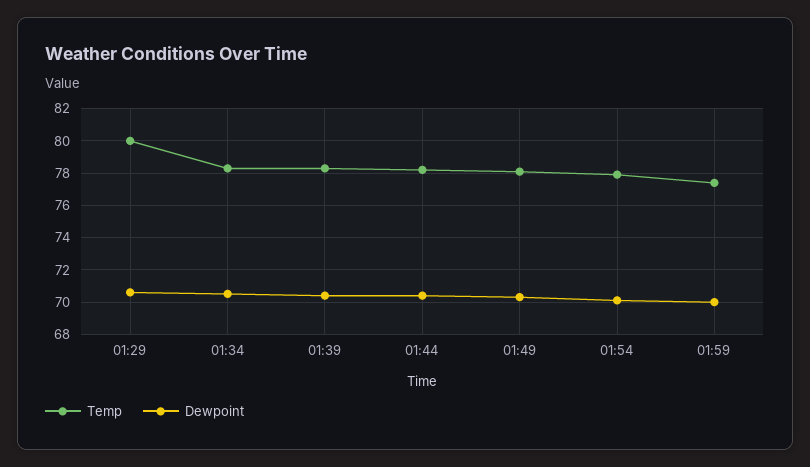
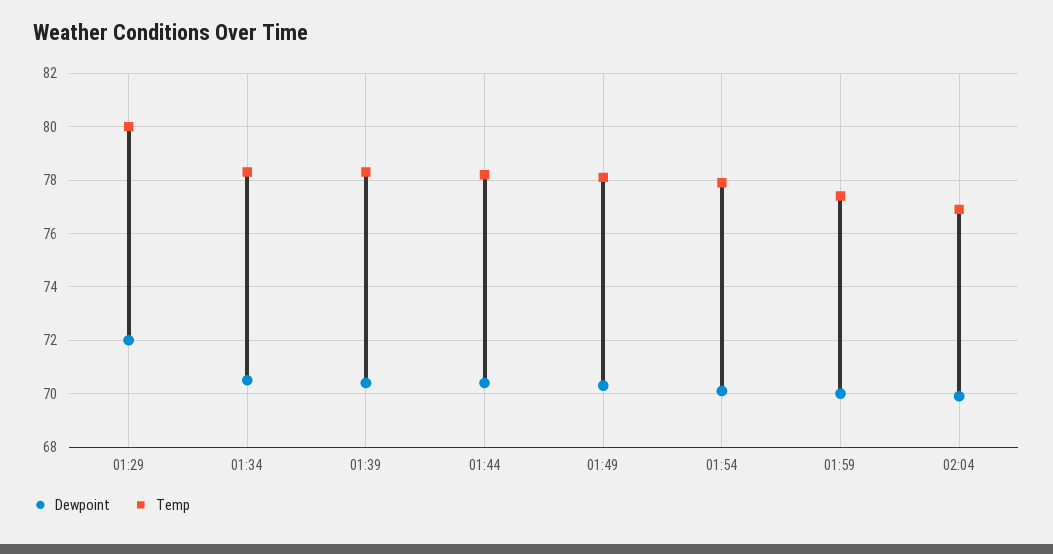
Dewpoint, 01:29: 70.5 -> 72
Dewpoint, 02:04: none -> 70
Temp, 02:04: none -> 77

